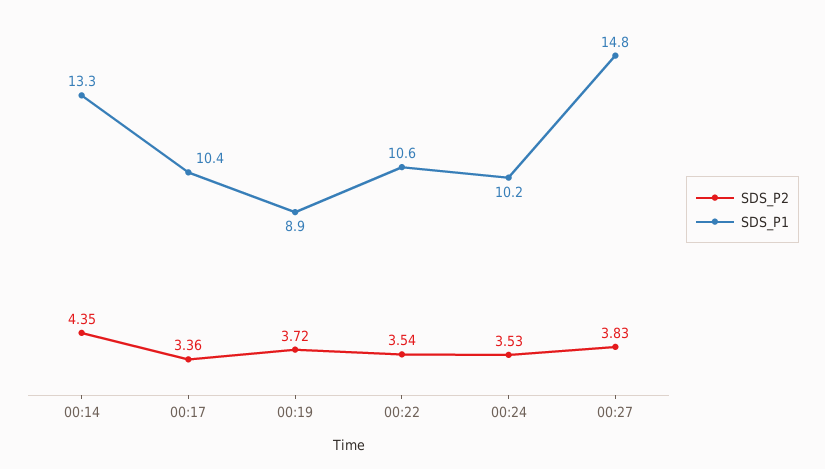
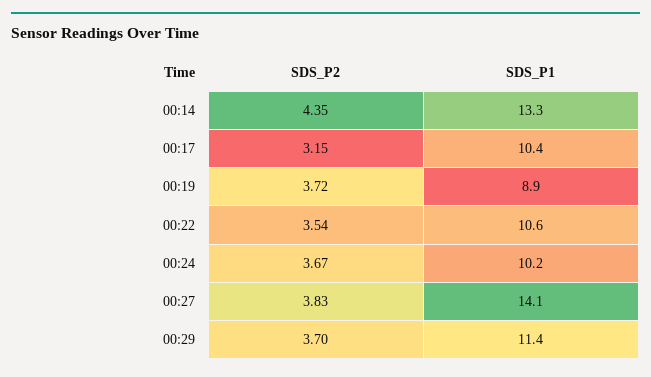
SDS_P2, 00:17: 3.36 -> 3.15
SDS_P2, 00:24: 3.53 -> 3.67
SDS_P1, 00:27: 14.8 -> 14.1
SDS_P2, 00:29: none -> 3.7
SDS_P1, 00:29: none -> 11.4

